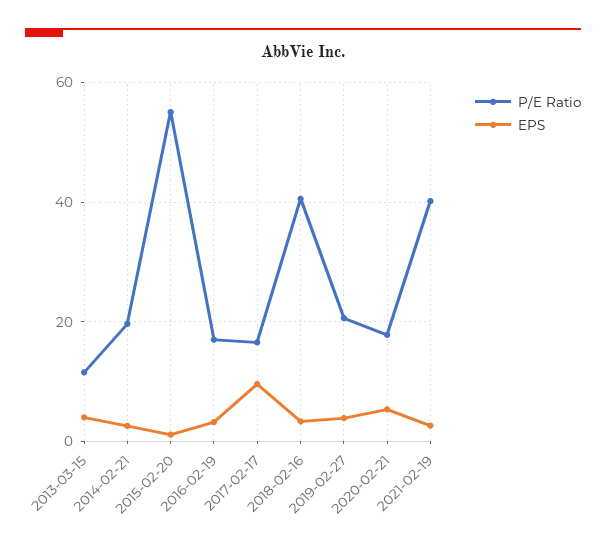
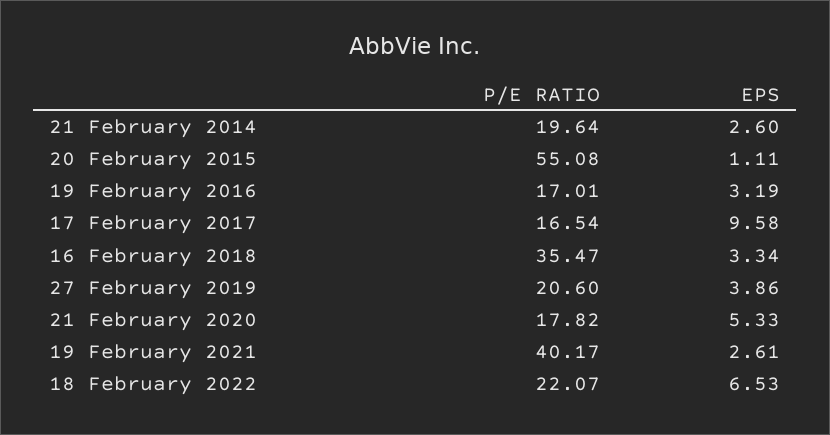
P/E Ratio, 2013-03-15: 12 -> none
EPS, 2013-03-15: 4 -> none
P/E Ratio, 2018-02-16: 40 -> 35.47
P/E Ratio, 18 February 2022: none -> 22.07
EPS, 18 February 2022: none -> 6.53

